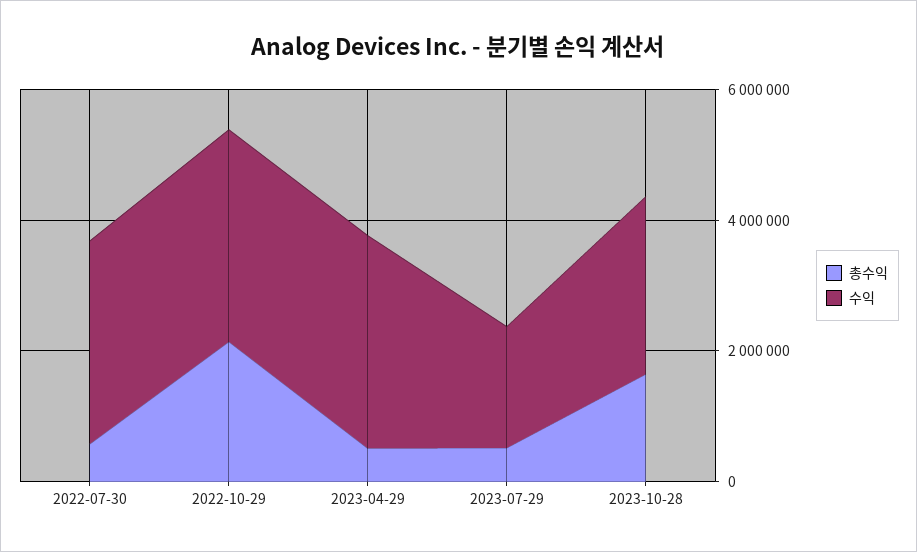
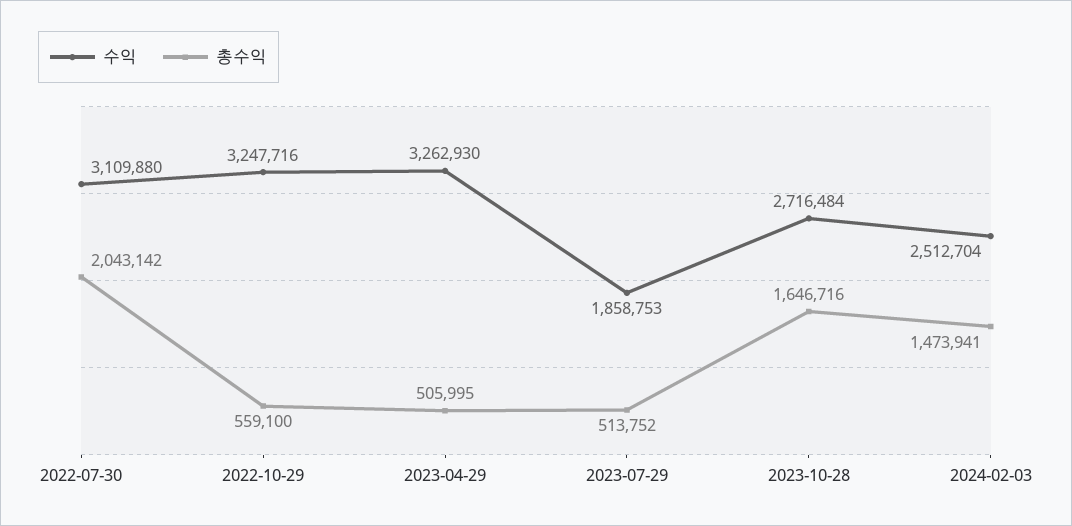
총수익, 2022-07-30: 500000 -> 2043142
총수익, 2022-10-29: 2000000 -> 559100
수익, 2024-02-03: none -> 2512704
총수익, 2024-02-03: none -> 1473941

